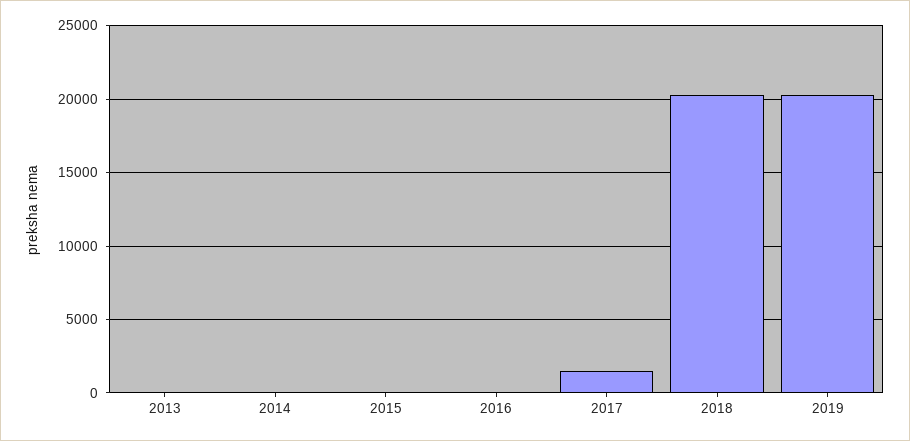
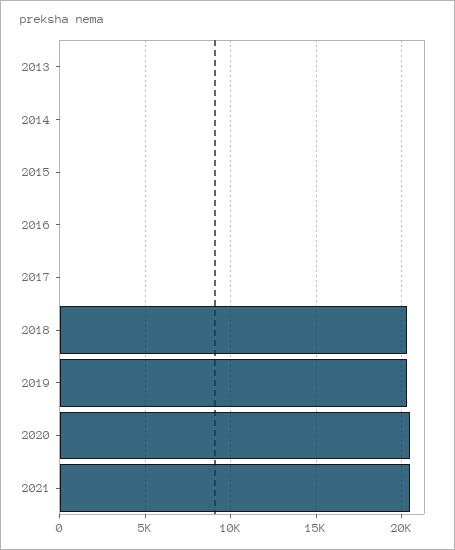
2017: 1500 -> 0
2020: none -> 20500
2021: none -> 20500

